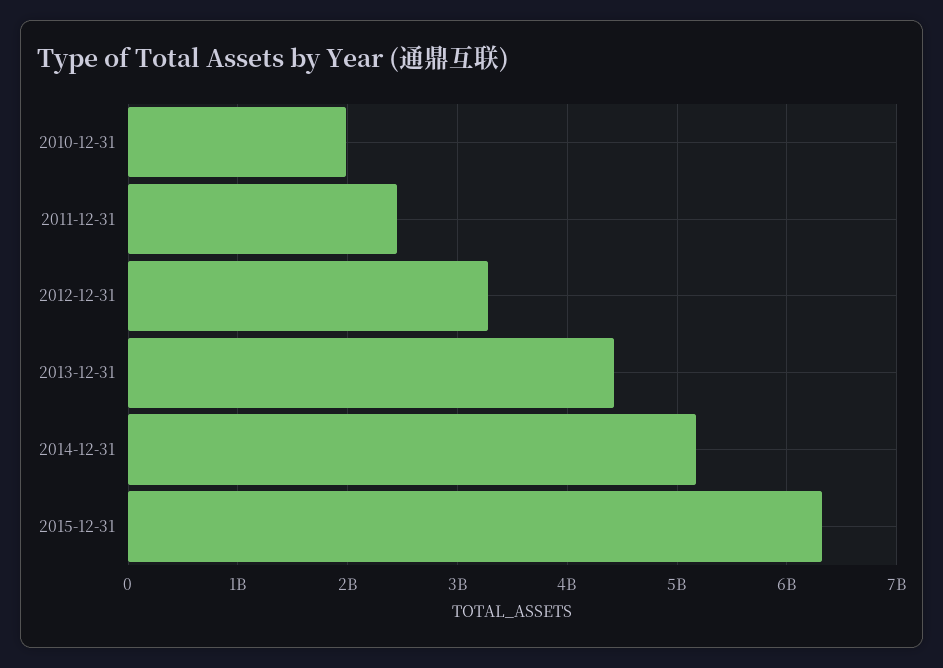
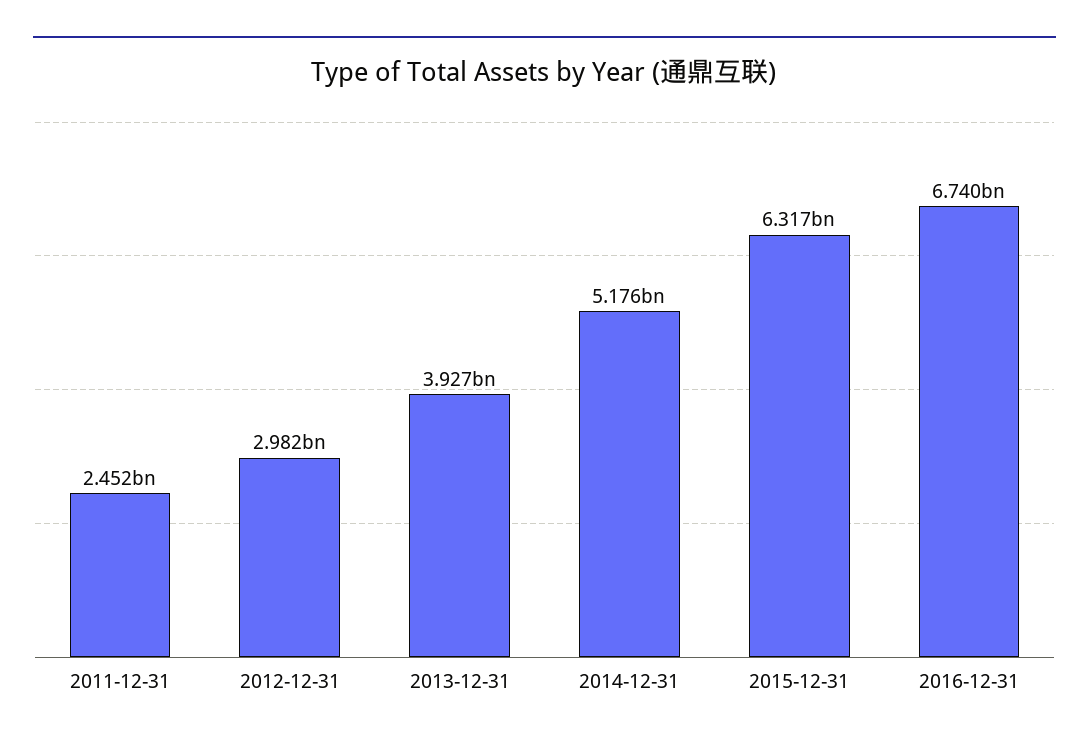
2010-12-31: 2000000000 -> none
2012-12-31: 3300000000 -> 2982000000
2013-12-31: 4400000000 -> 3927000000
2016-12-31: none -> 6740000000

